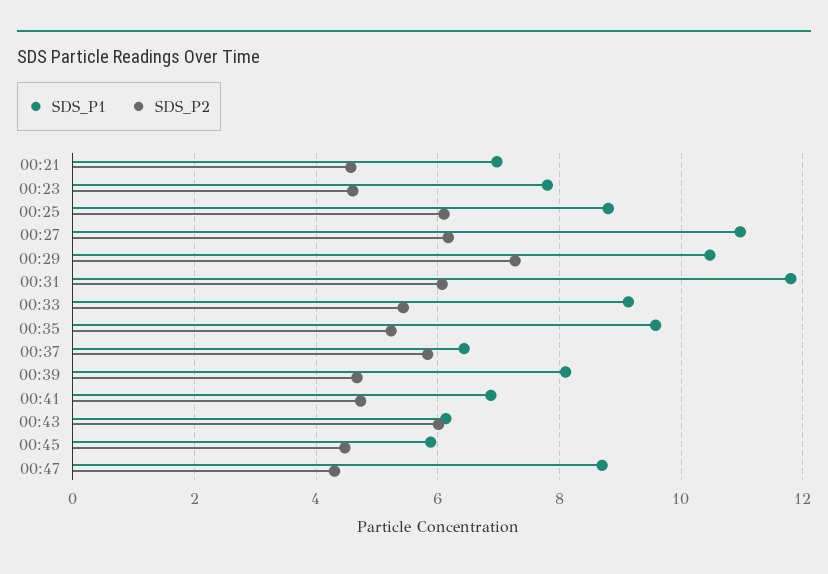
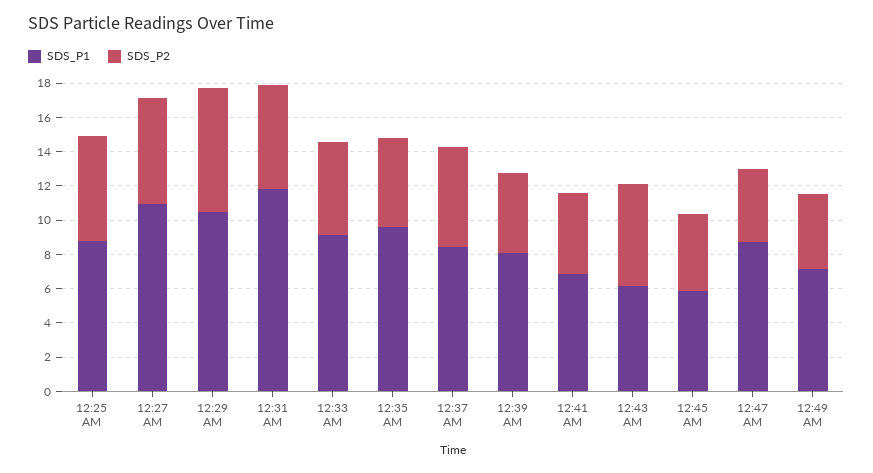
SDS_P1, 00:21: 7 -> none
SDS_P2, 00:21: 4.6 -> none
SDS_P1, 00:23: 7.8 -> none
SDS_P2, 00:23: 4.6 -> none
SDS_P1, 00:37: 6.4 -> 8.5
SDS_P1, 12:49 AM: none -> 7
SDS_P2, 12:49 AM: none -> 4.5

